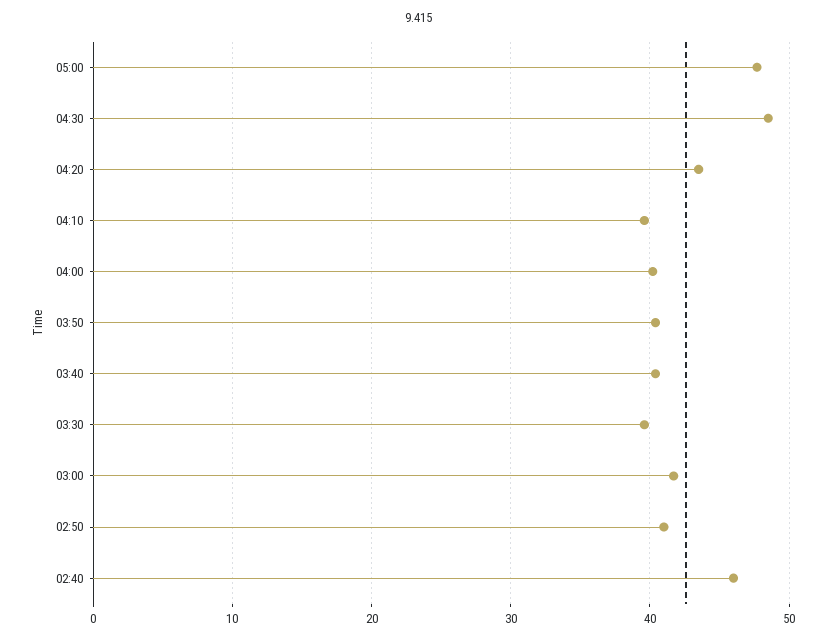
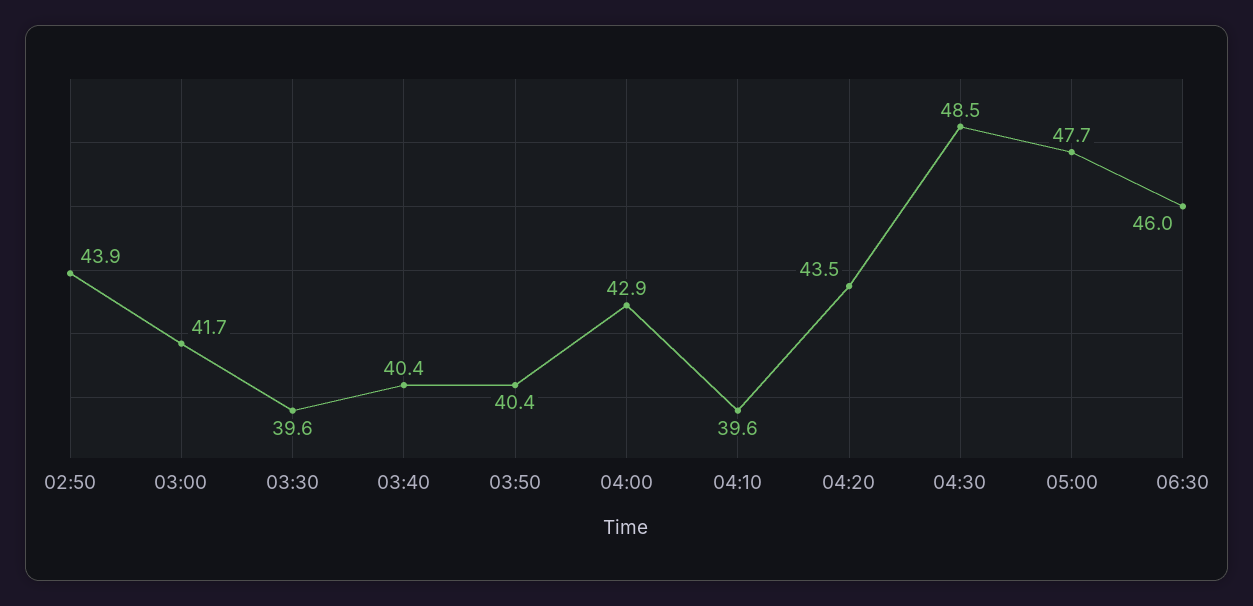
04:00: 40 -> 42.9
02:50: 41 -> 43.9
02:40: 46 -> none
06:30: none -> 46

